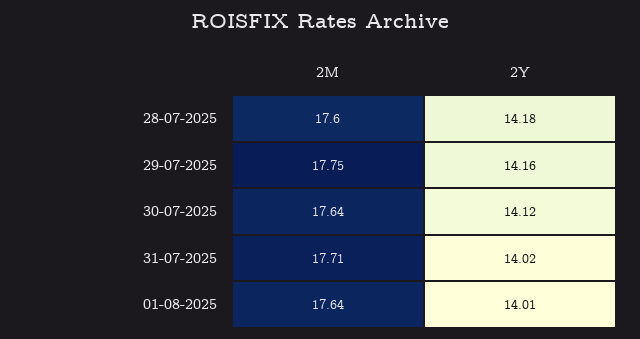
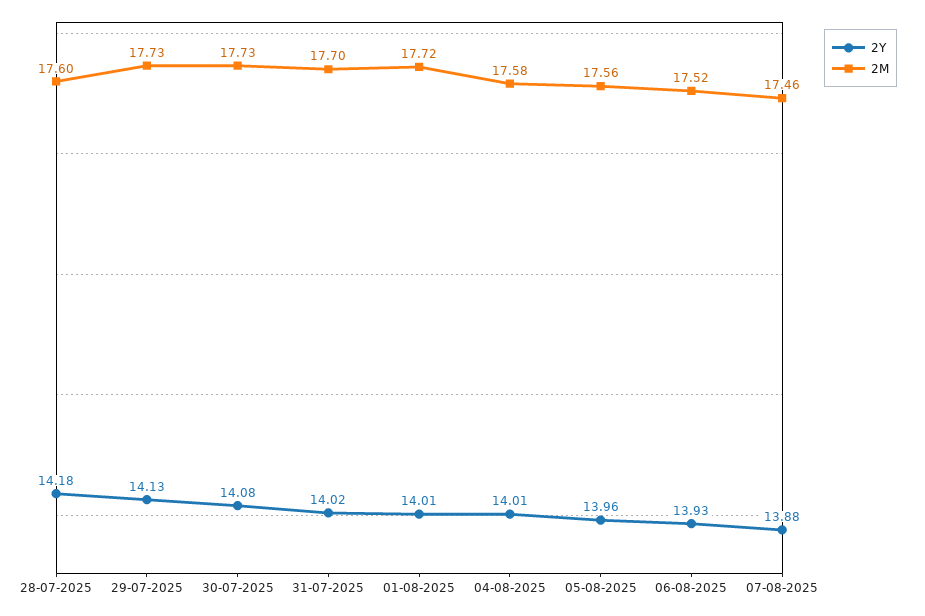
2M, 29-07-2025: 17.75 -> 17.73
2Y, 29-07-2025: 14.16 -> 14.13
2M, 30-07-2025: 17.64 -> 17.73
2Y, 30-07-2025: 14.12 -> 14.08
2M, 31-07-2025: 17.71 -> 17.7
2M, 01-08-2025: 17.64 -> 17.72
2Y, 04-08-2025: none -> 14.01
2M, 04-08-2025: none -> 17.58
2Y, 05-08-2025: none -> 13.96
2M, 05-08-2025: none -> 17.56
2Y, 06-08-2025: none -> 13.93
2M, 06-08-2025: none -> 17.52
2Y, 07-08-2025: none -> 13.88
2M, 07-08-2025: none -> 17.46

